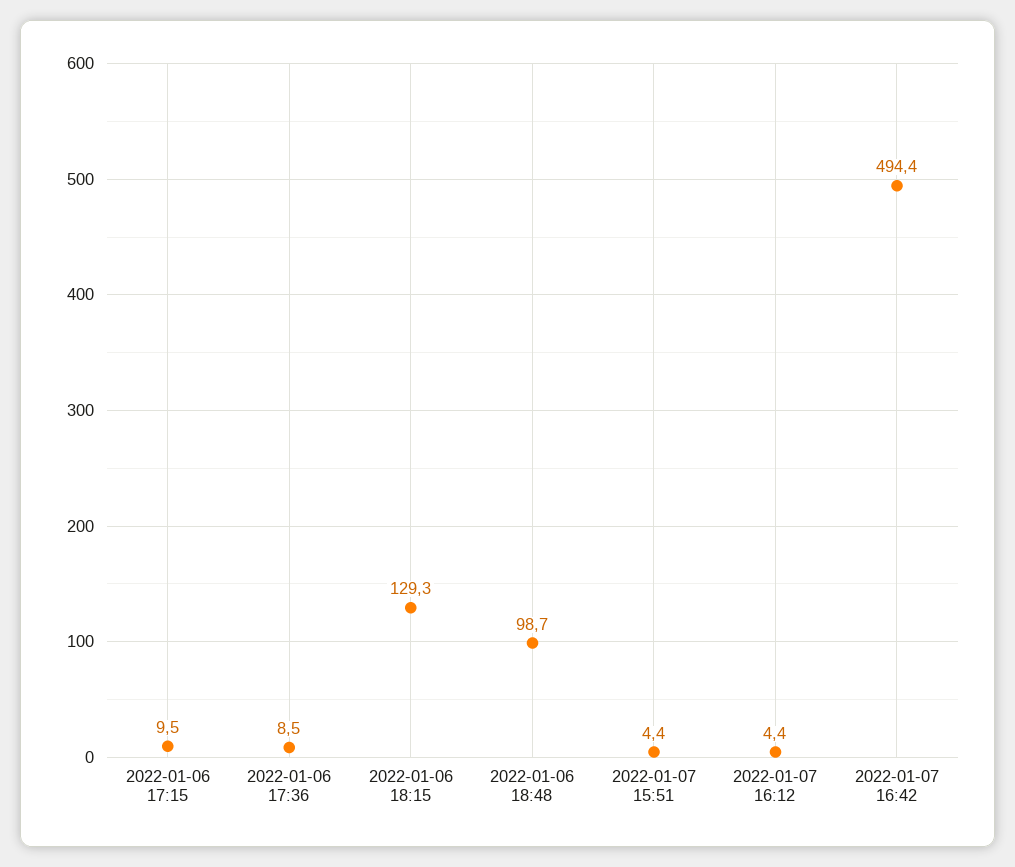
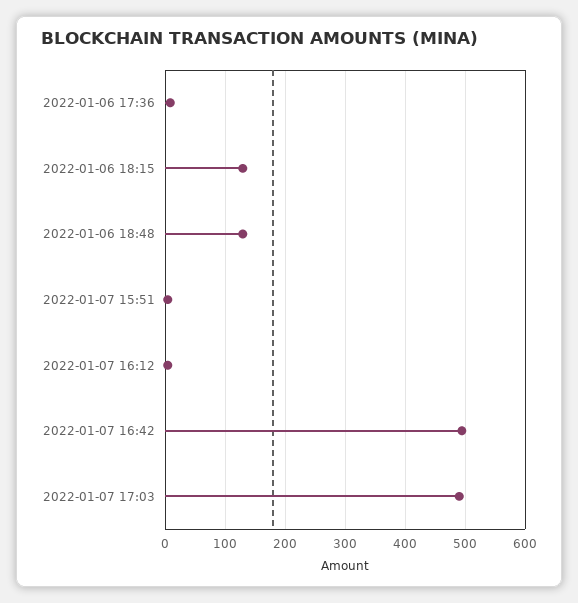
2022-01-06 17:15: 9.5 -> none
2022-01-06 18:48: 98.7 -> 130
2022-01-07 17:03: none -> 490

